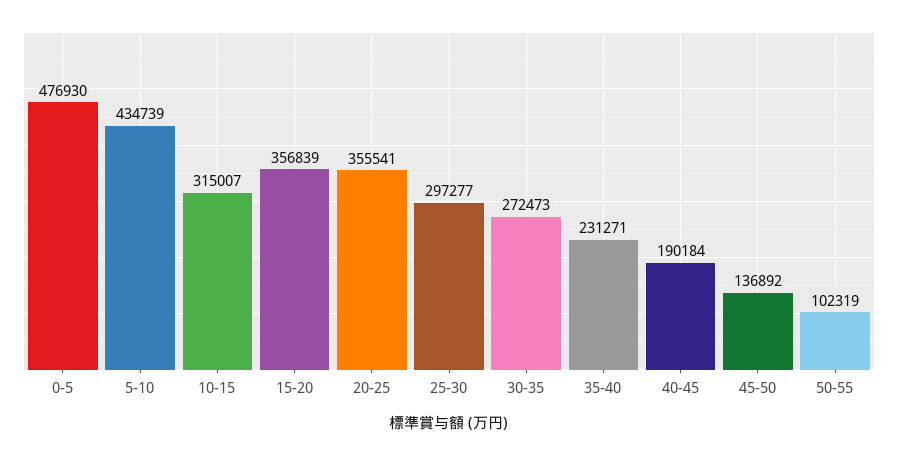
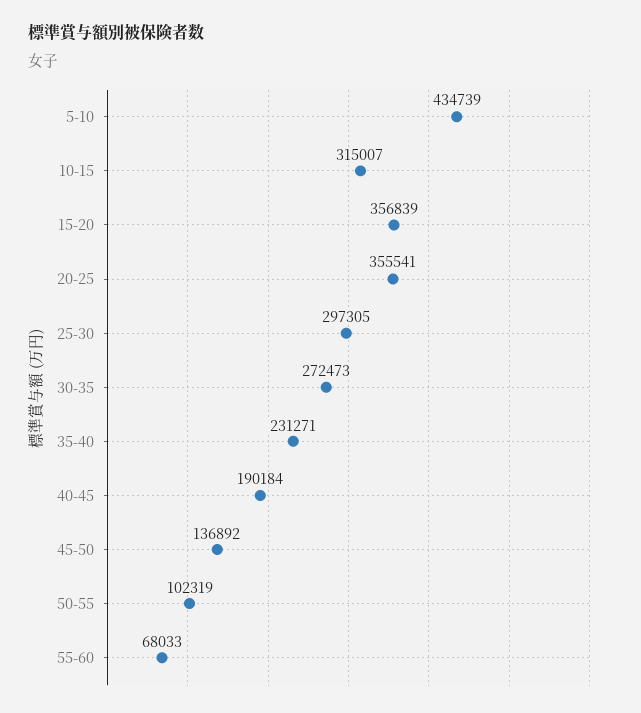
0-5: 476930 -> none
25-30: 297277 -> 297305
55-60: none -> 68033

